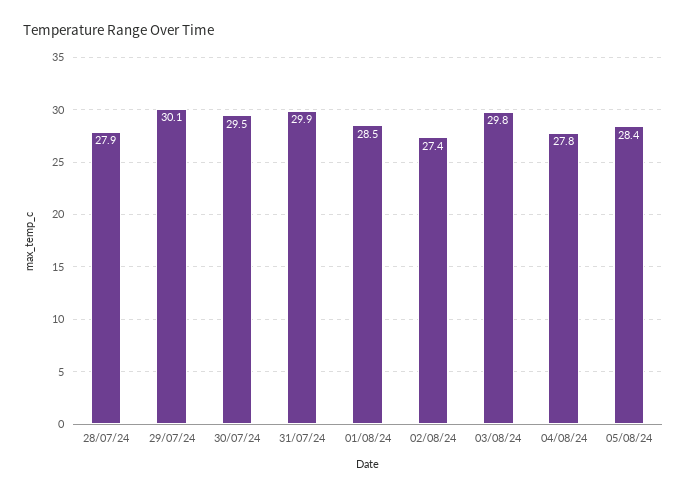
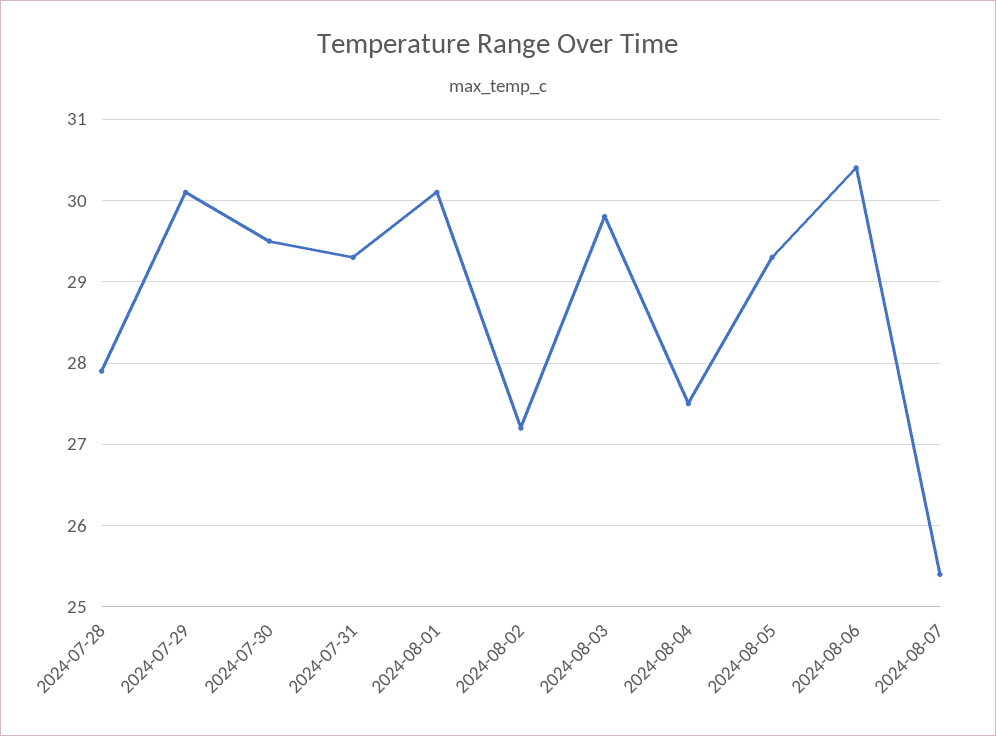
31/07/24: 29.9 -> 29.3
01/08/24: 28.5 -> 30.1
02/08/24: 27.4 -> 27.2
04/08/24: 27.8 -> 27.5
05/08/24: 28.4 -> 29.3
2024-08-06: none -> 30.4
2024-08-07: none -> 25.4

